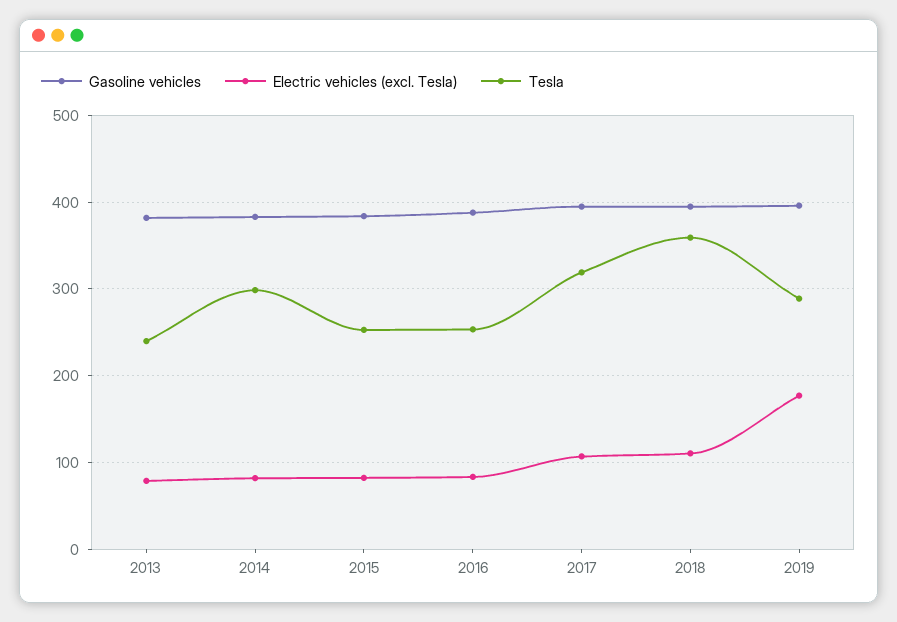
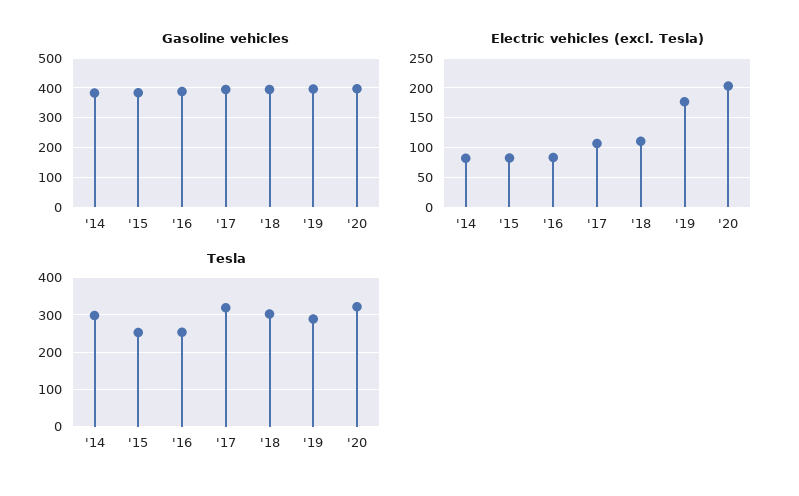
Gasoline vehicles, 2013: 380 -> none
Electric vehicles (excl. Tesla), 2013: 80 -> none
Tesla, 2013: 240 -> none
Tesla, 2018: 360 -> 300
Gasoline vehicles, '20: none -> 400
Electric vehicles (excl. Tesla), '20: none -> 200
Tesla, '20: none -> 320

